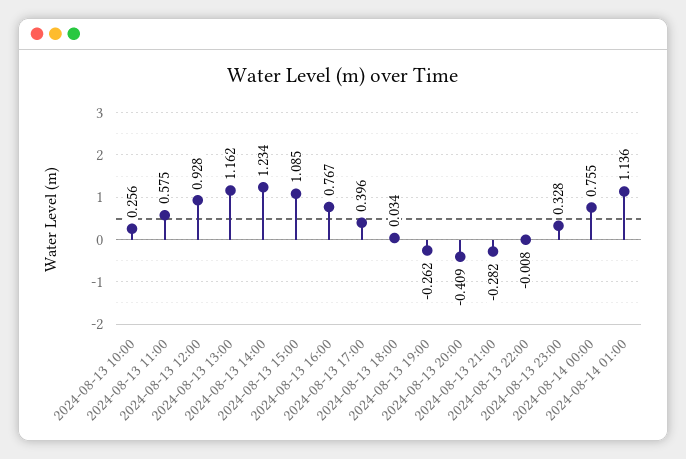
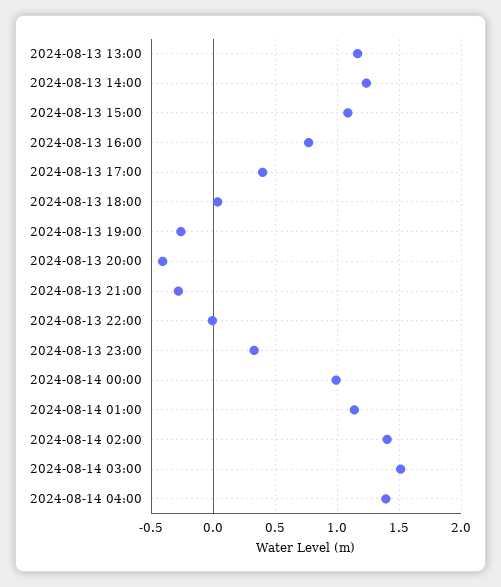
2024-08-13 10:00: 0.256 -> none
2024-08-13 11:00: 0.575 -> none
2024-08-13 12:00: 0.928 -> none
2024-08-14 00:00: 0.755 -> 1
2024-08-14 02:00: none -> 1.4
2024-08-14 03:00: none -> 1.5
2024-08-14 04:00: none -> 1.4

